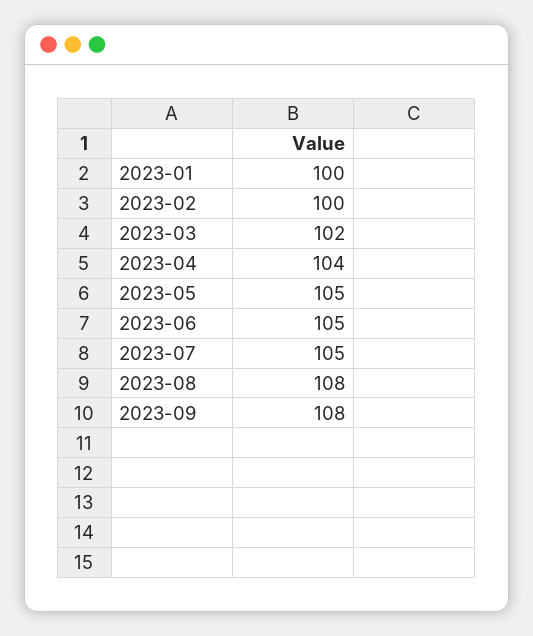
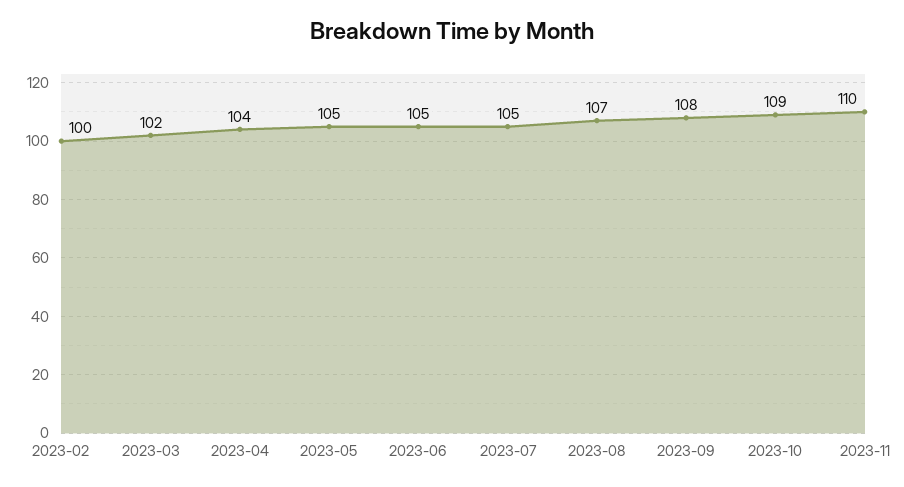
2023-01: 100 -> none
2023-08: 108 -> 107
2023-10: none -> 109
2023-11: none -> 110

